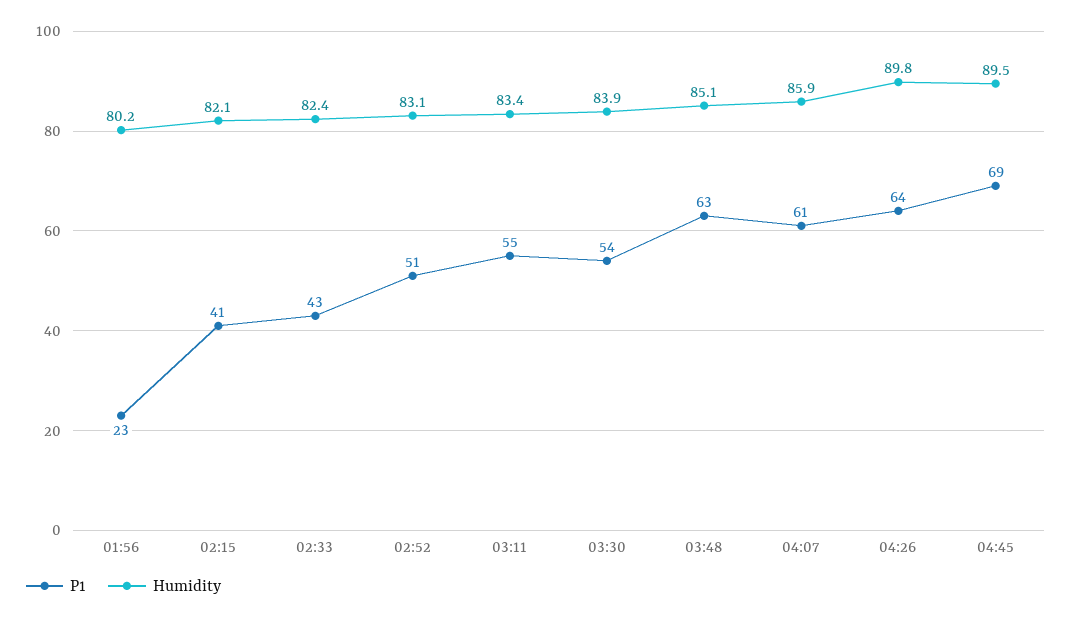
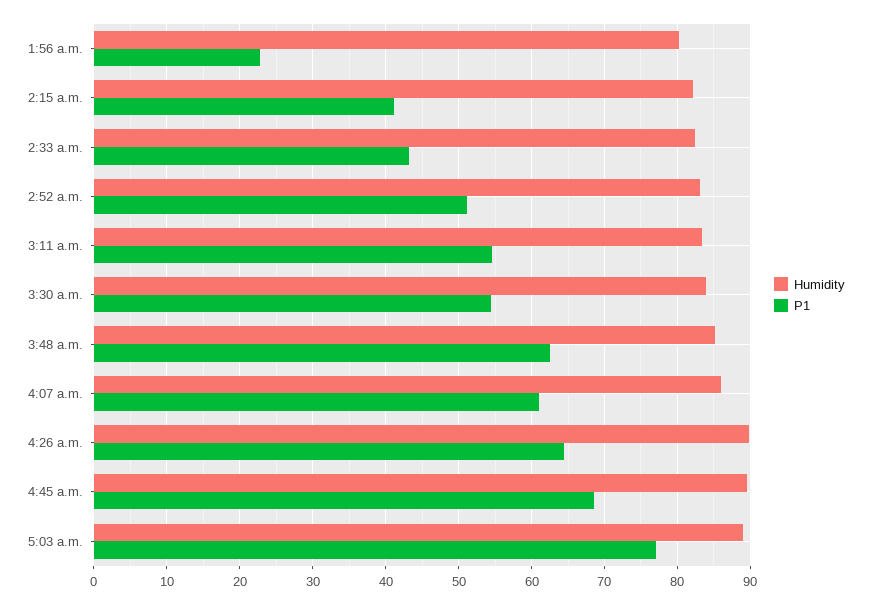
Humidity, 5:03 a.m.: none -> 89
P1, 5:03 a.m.: none -> 77

